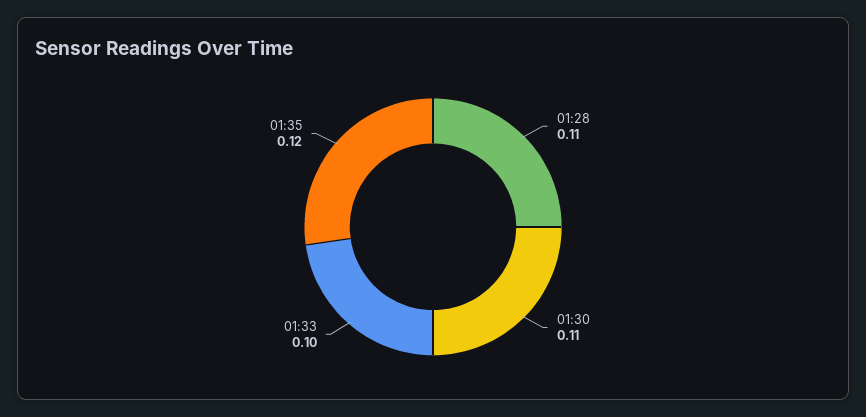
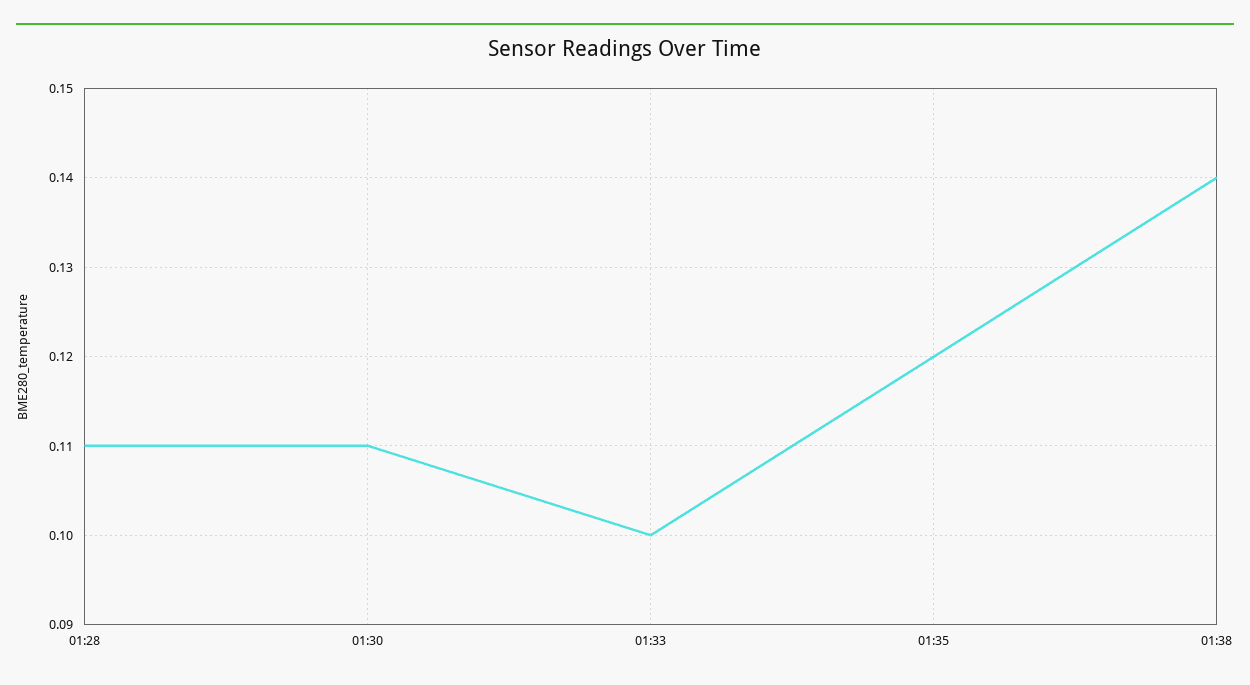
01:38: none -> 0.14

